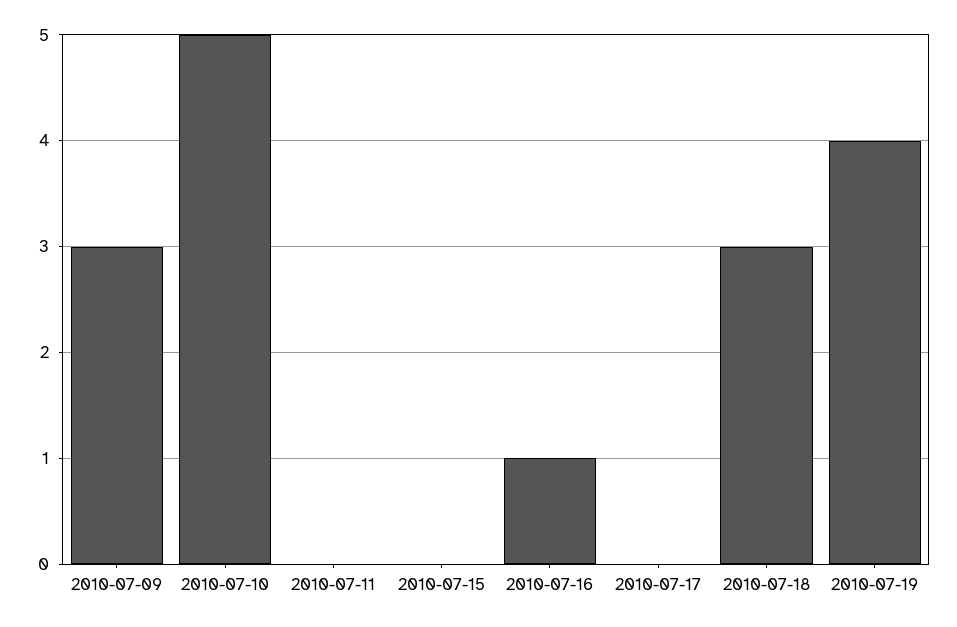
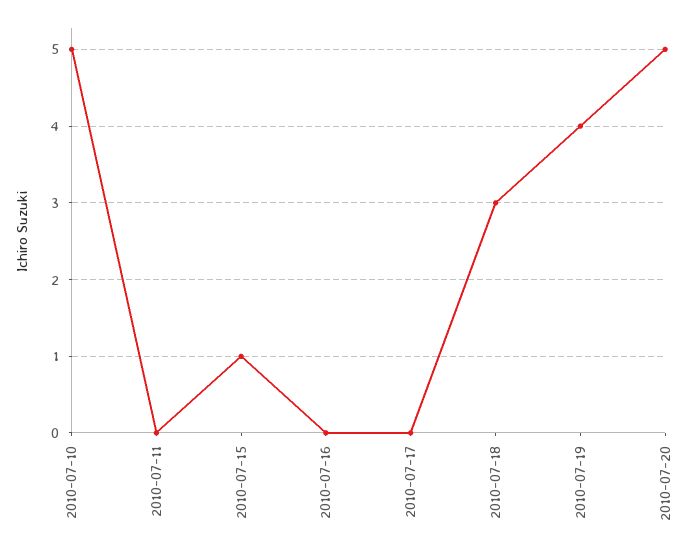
2010-07-09: 3 -> none
2010-07-15: 0 -> 1
2010-07-16: 1 -> 0
2010-07-20: none -> 5

